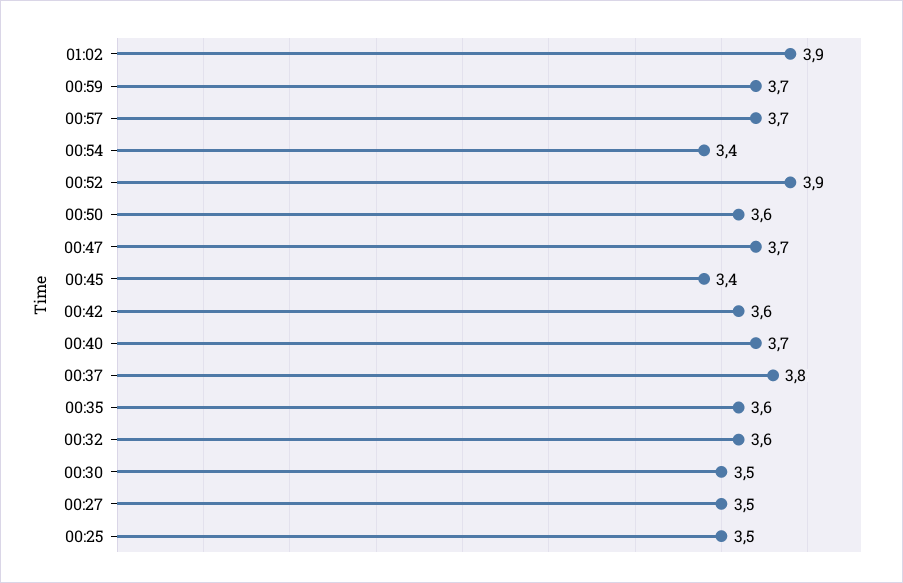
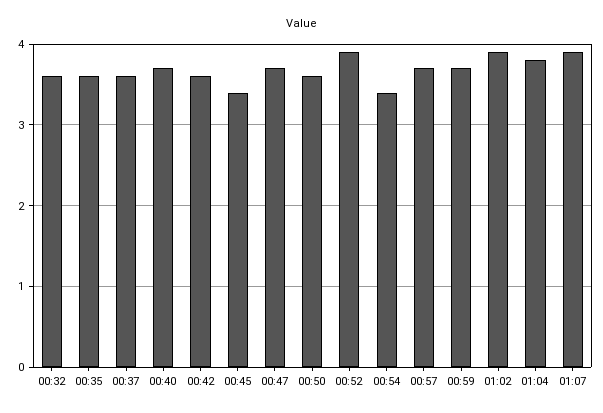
00:37: 3.8 -> 3.6
00:30: 3.5 -> none
00:27: 3.5 -> none
00:25: 3.5 -> none
01:04: none -> 3.8
01:07: none -> 3.9

